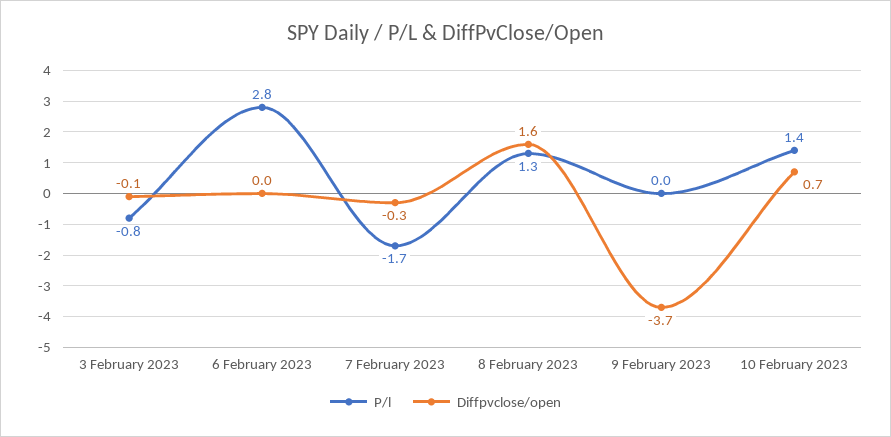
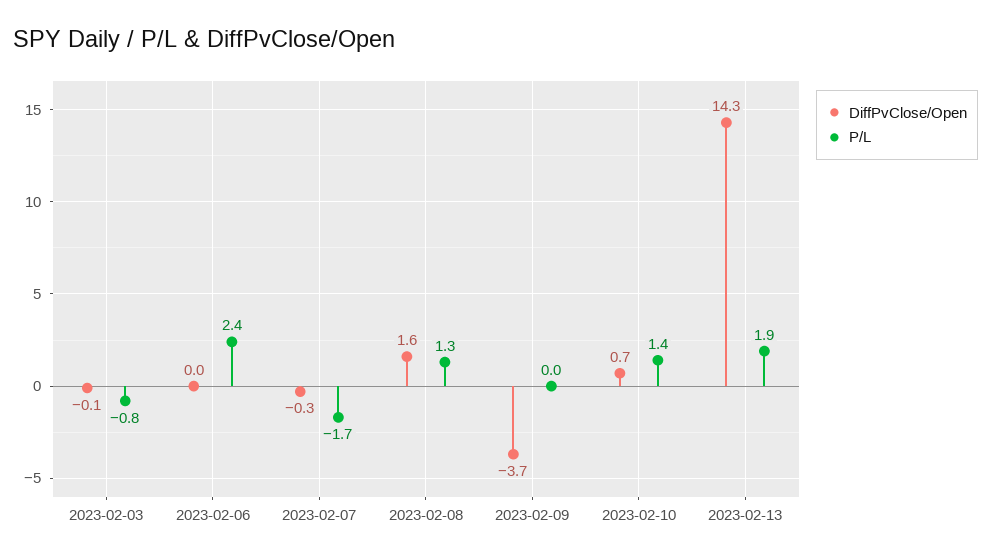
P/l, 6 February 2023: 2.8 -> 2.4
Diffpvclose/open, 2023-02-13: none -> 14.3
P/l, 2023-02-13: none -> 1.9

